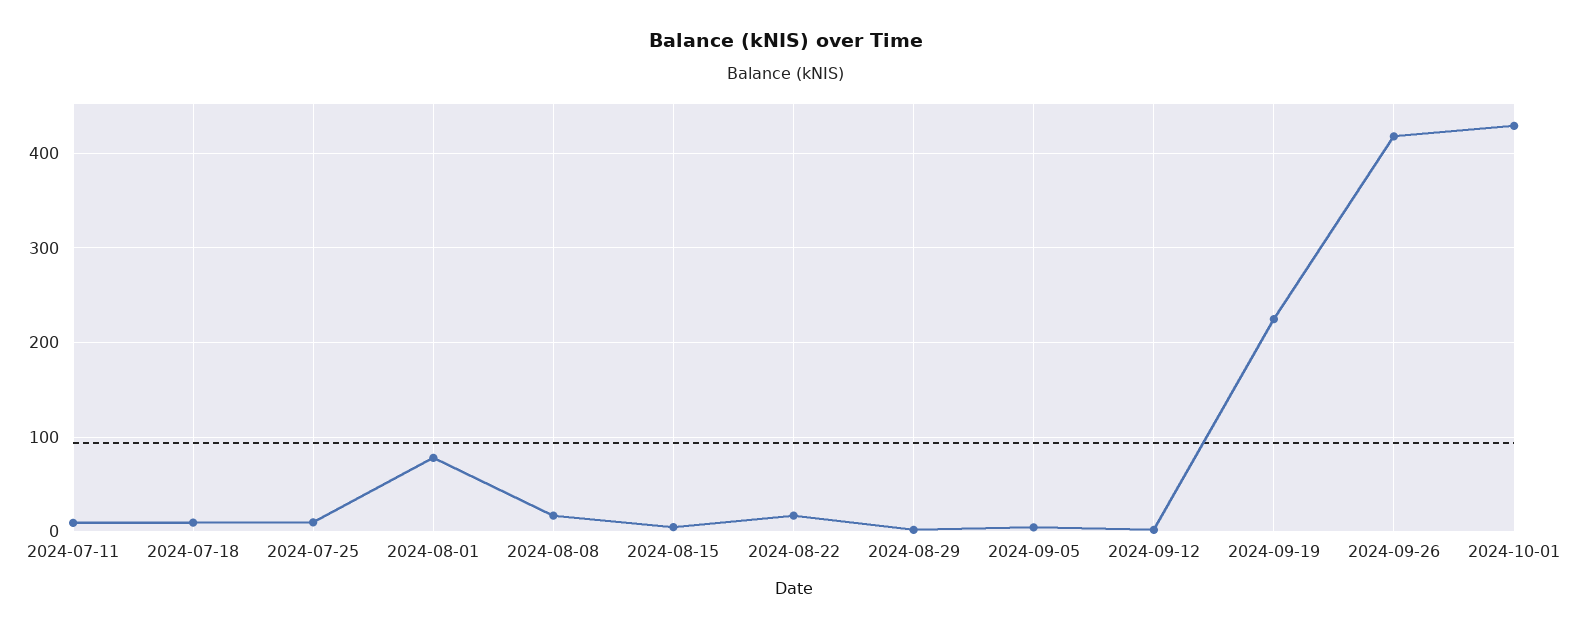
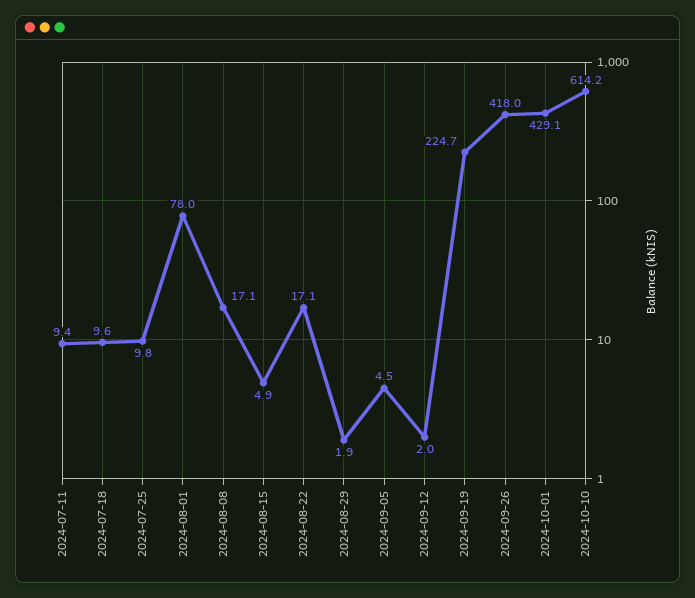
2024-10-10: none -> 614.2

